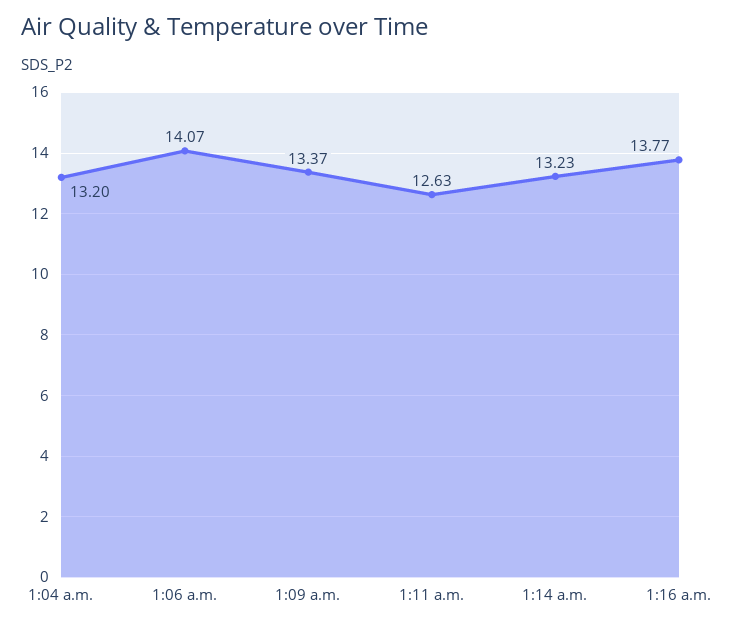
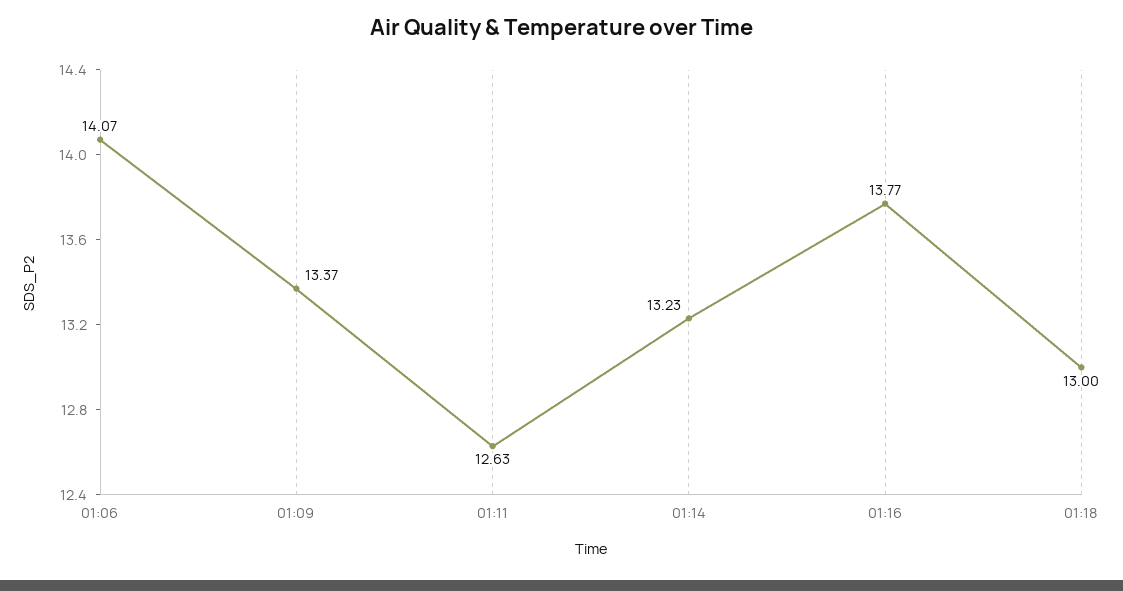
1:04 a.m.: 13.2 -> none
01:18: none -> 13

